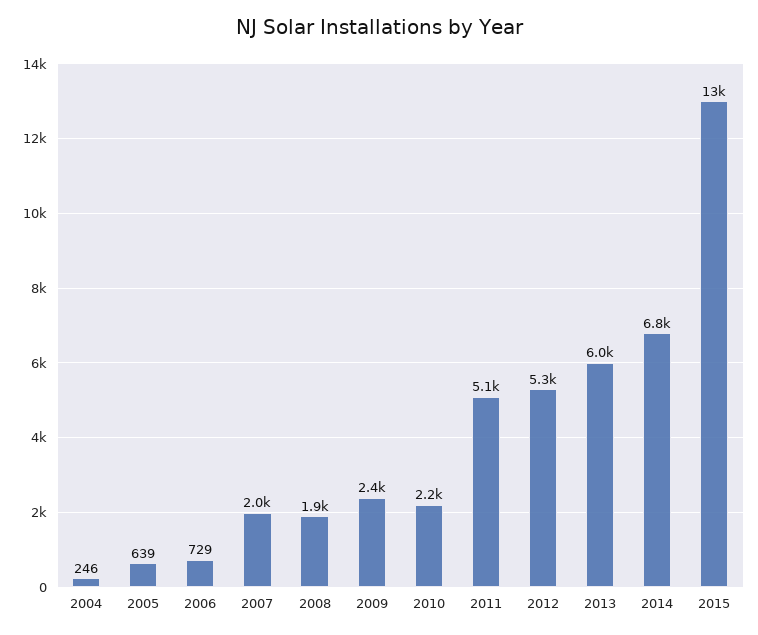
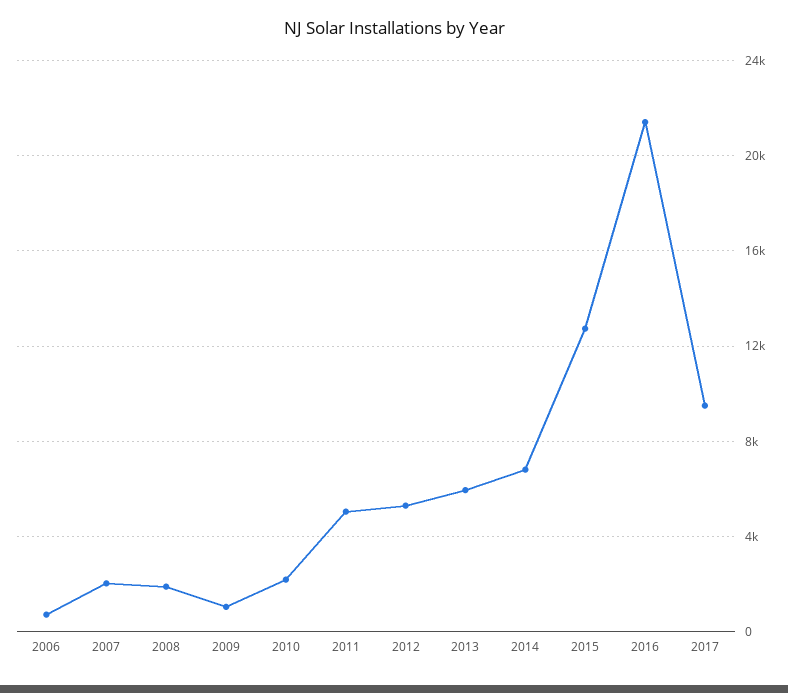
2004: 246 -> none
2005: 639 -> none
2009: 2400 -> 1000
2016: none -> 21500
2017: none -> 9500

